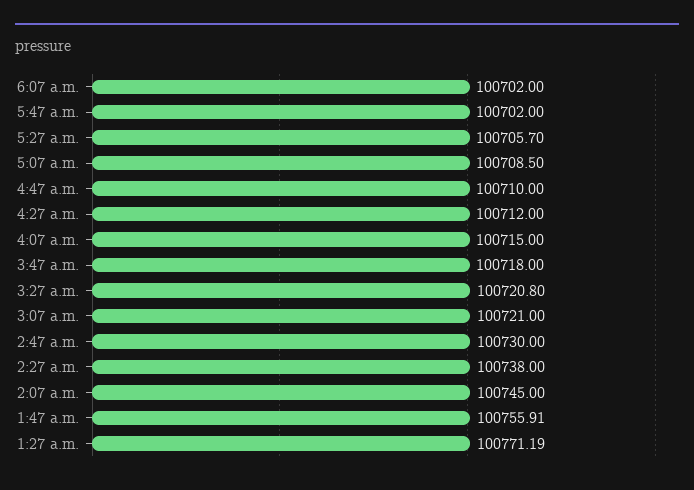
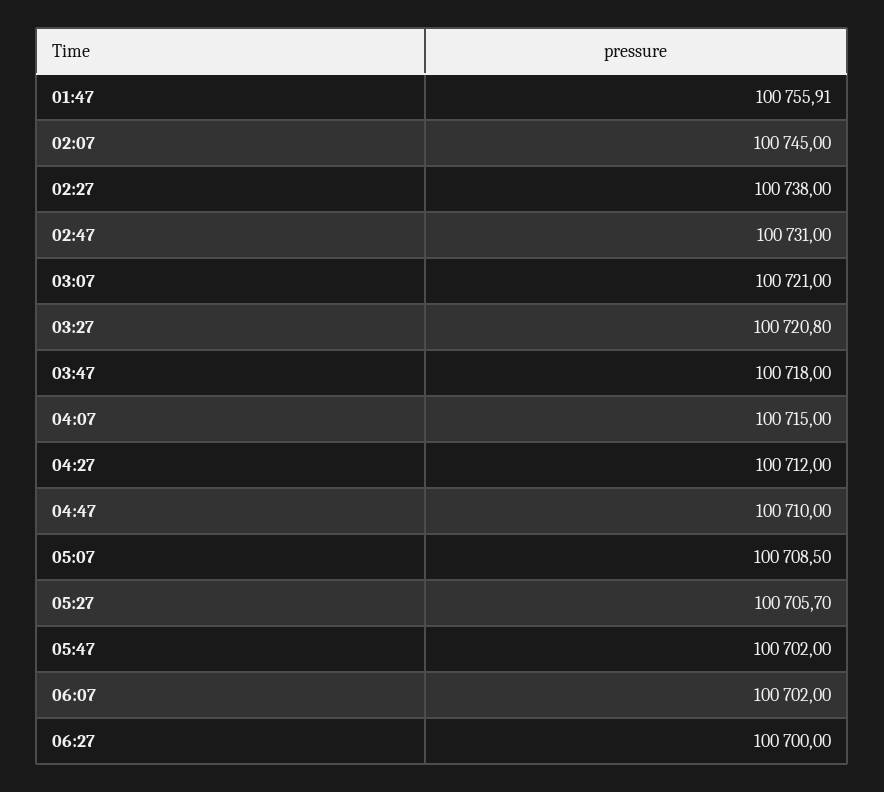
2:47 a.m.: 100730 -> 100731
1:27 a.m.: 100771.19 -> none
06:27: none -> 100700

